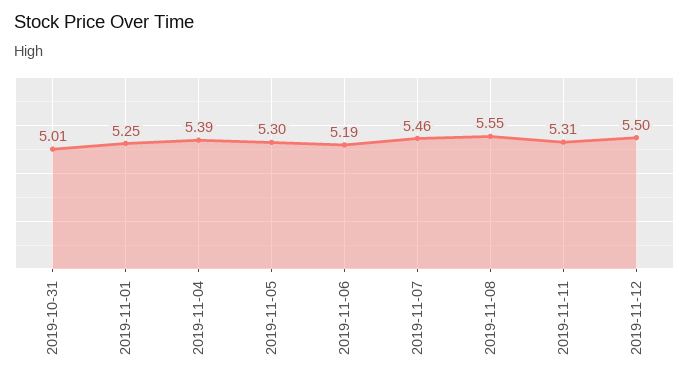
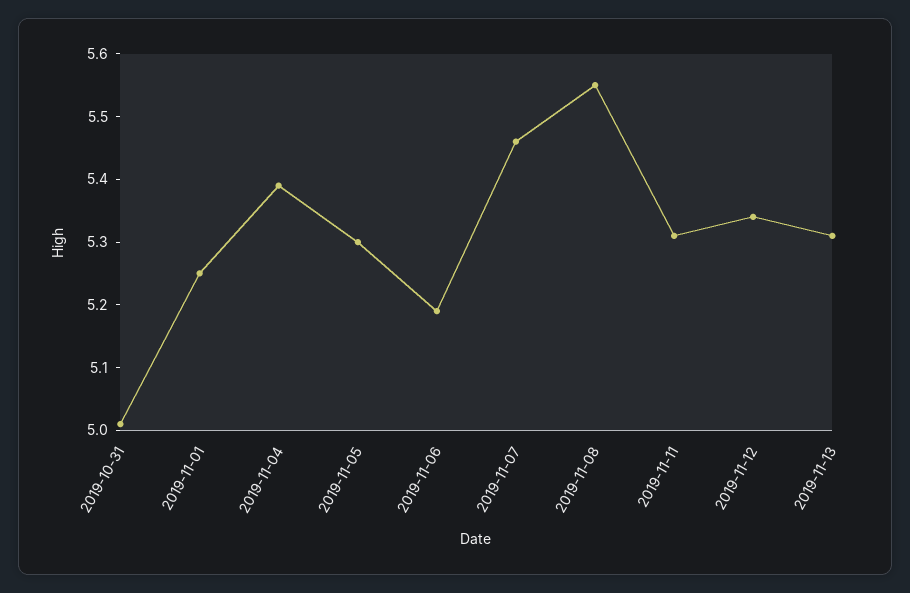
2019-11-12: 5.5 -> 5.35
2019-11-13: none -> 5.3

